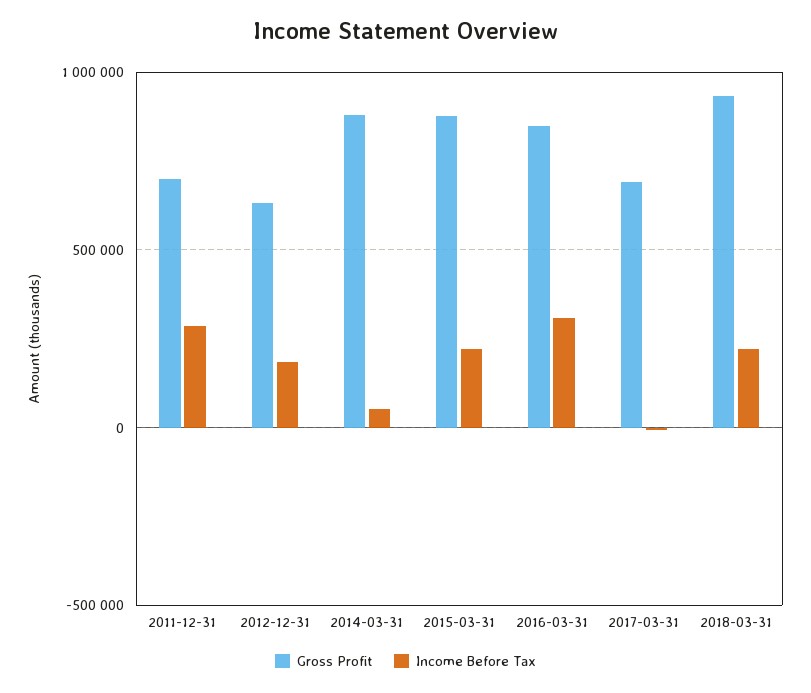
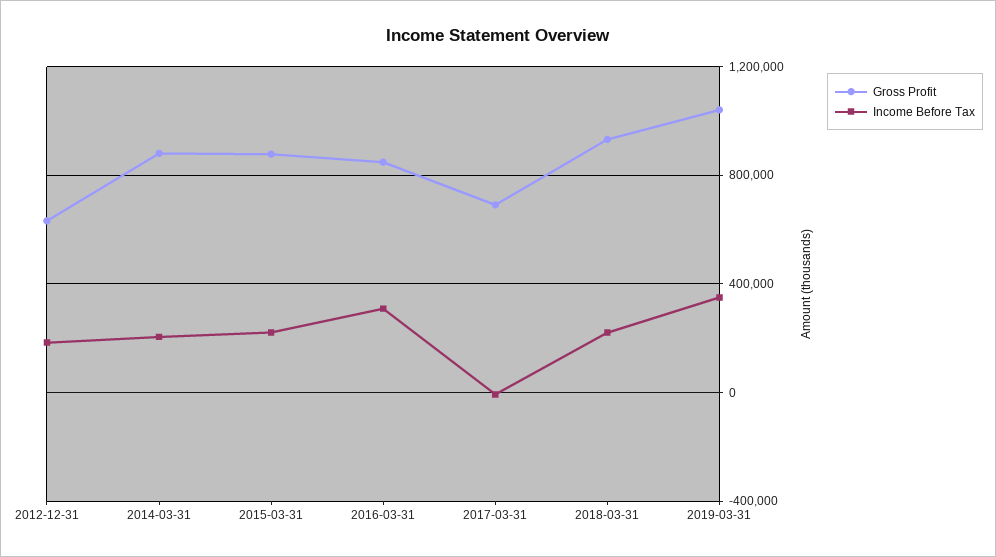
Gross Profit, 2011-12-31: 700000 -> none
Income Before Tax, 2011-12-31: 300000 -> none
Income Before Tax, 2014-03-31: 50000 -> 200000
Gross Profit, 2019-03-31: none -> 1050000
Income Before Tax, 2019-03-31: none -> 350000

